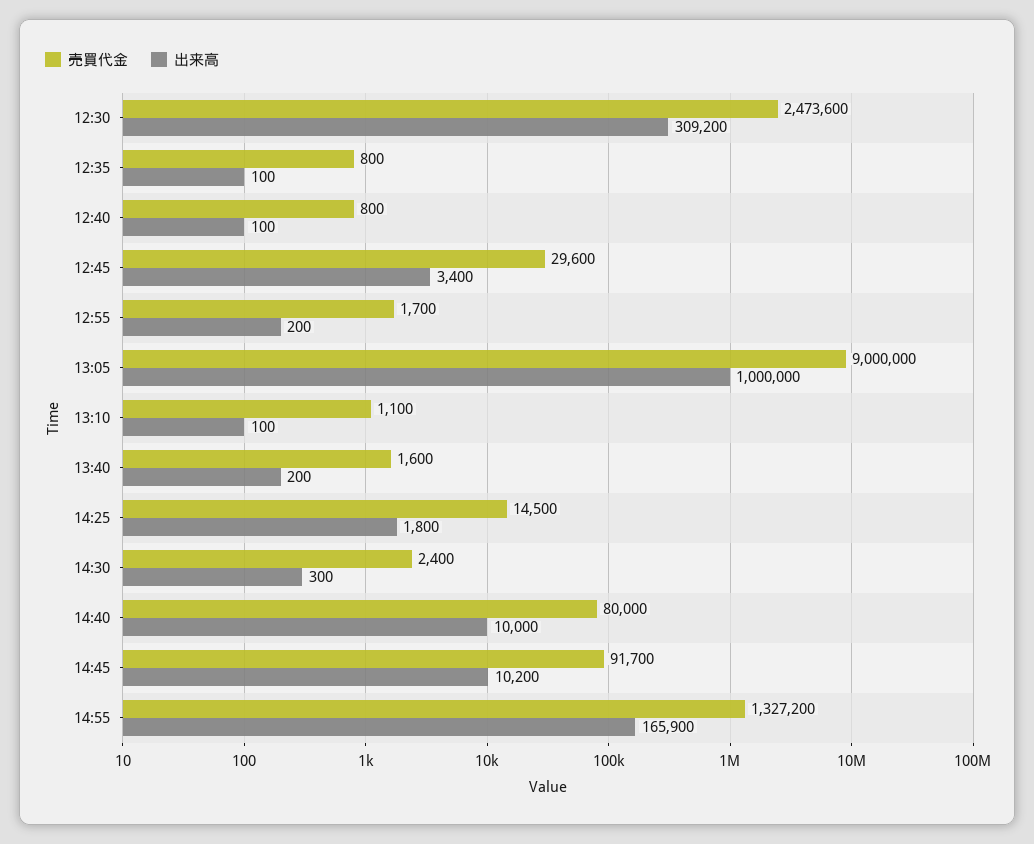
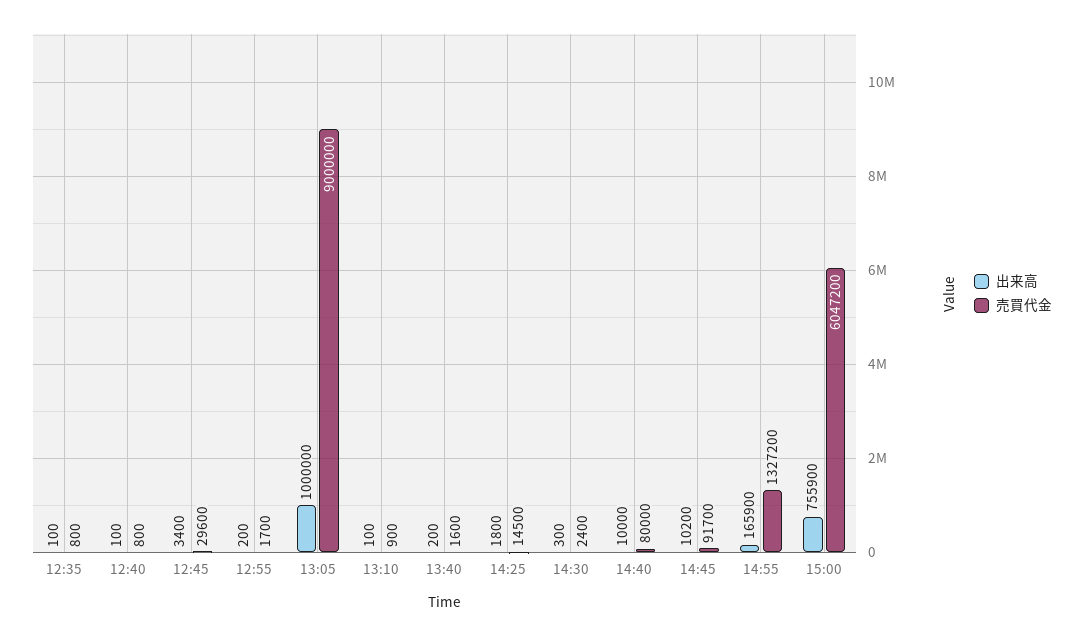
売買代金, 12:30: 2473600 -> none
出来高, 12:30: 309200 -> none
売買代金, 13:10: 1100 -> 900
出来高, 15:00: none -> 755900
売買代金, 15:00: none -> 6047200

